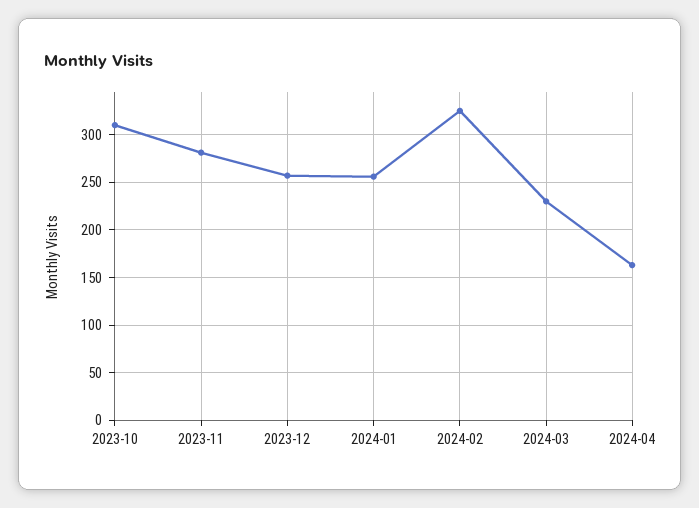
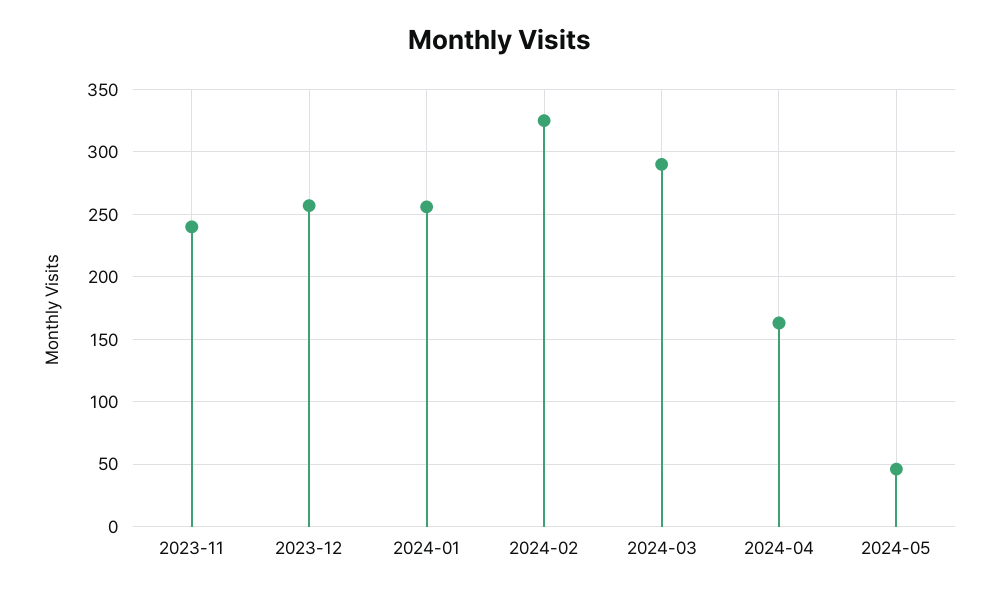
2023-10: 310 -> none
2023-11: 280 -> 240
2024-03: 230 -> 290
2024-05: none -> 45

